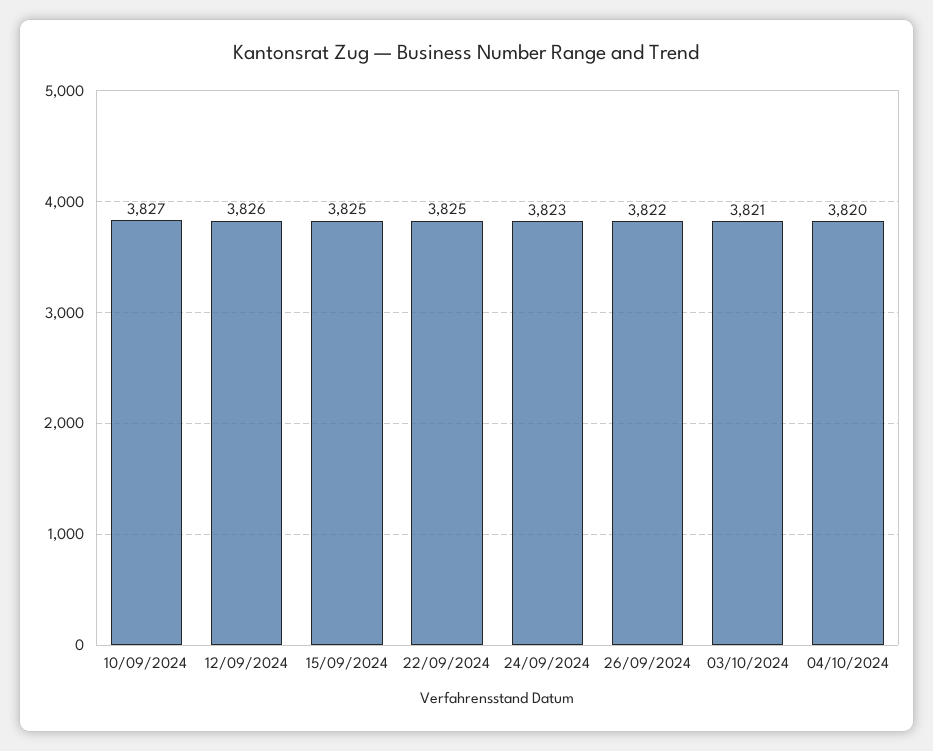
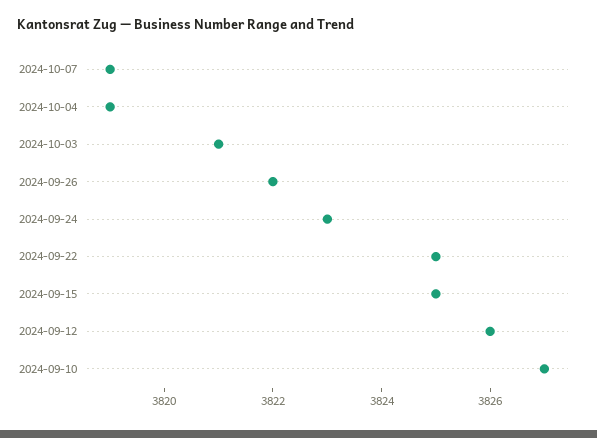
04/10/2024: 3820 -> 3819
2024-10-07: none -> 3819

